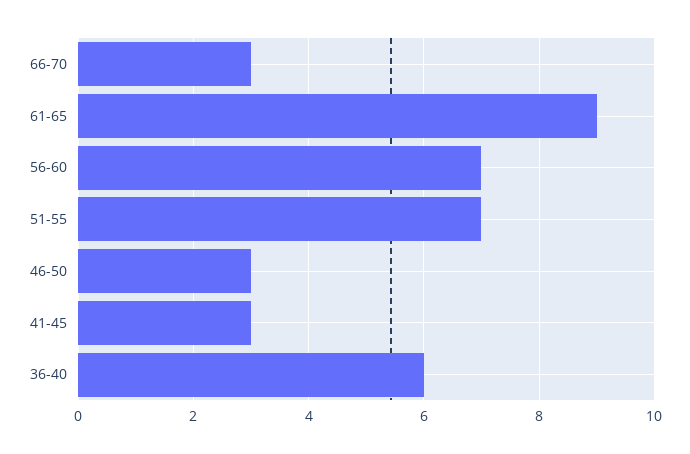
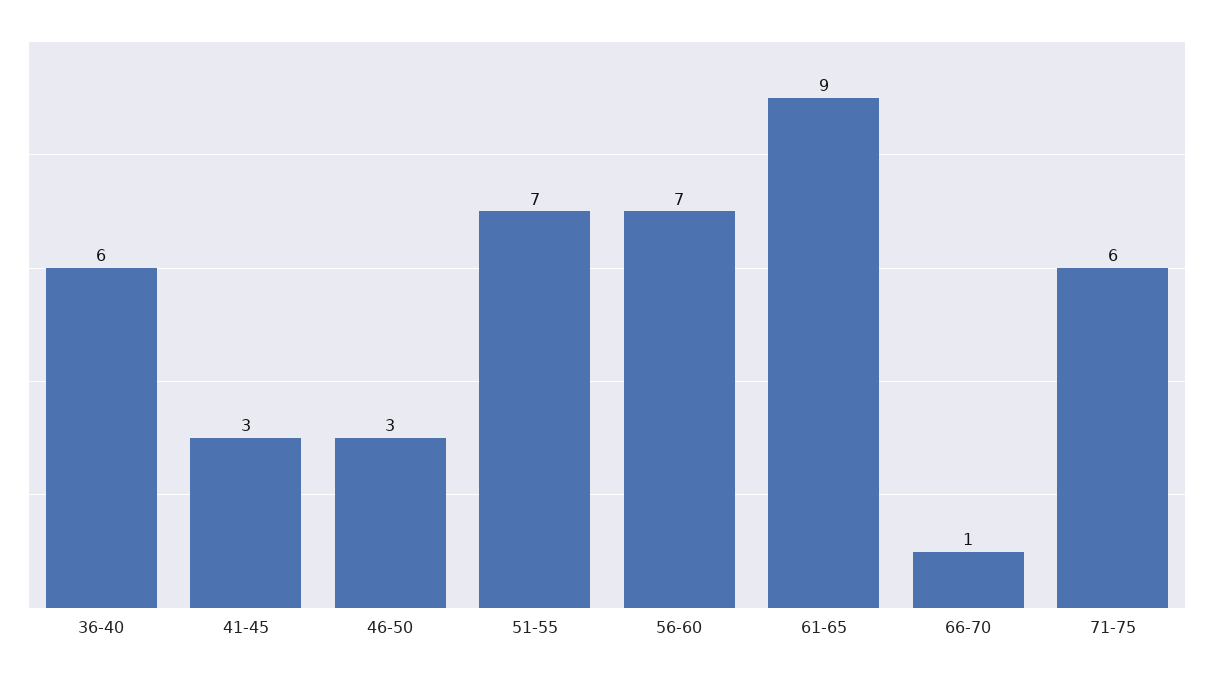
66-70: 3 -> 1
71-75: none -> 6

